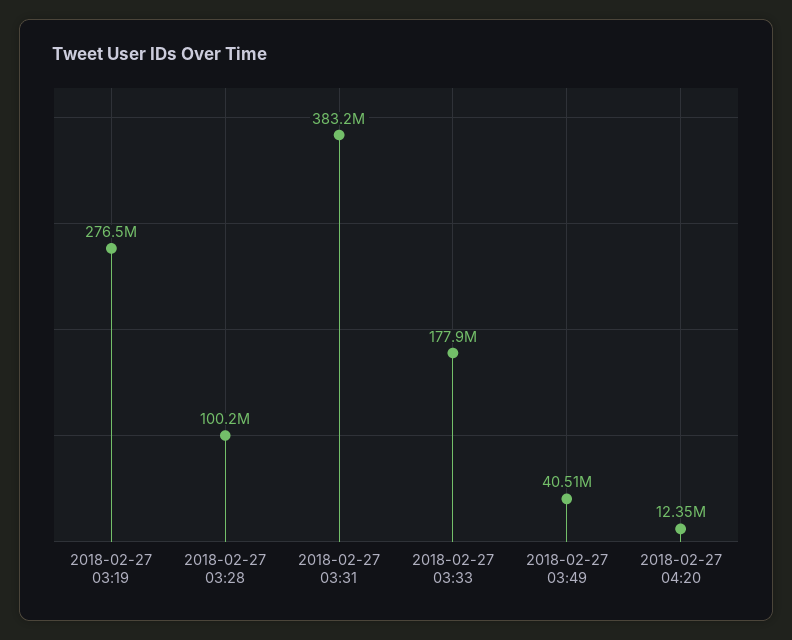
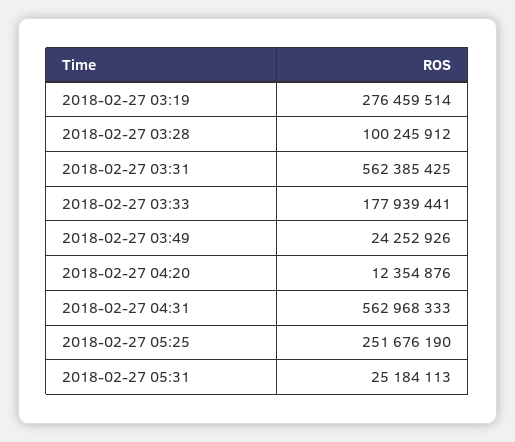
2018-02-27 03:31: 383200000 -> 562385425
2018-02-27 03:49: 40510000 -> 24252926
2018-02-27 04:31: none -> 562968333
2018-02-27 05:25: none -> 251676190
2018-02-27 05:31: none -> 25184113

